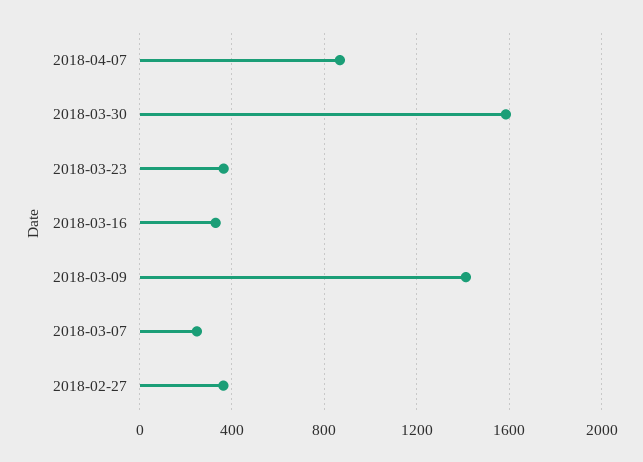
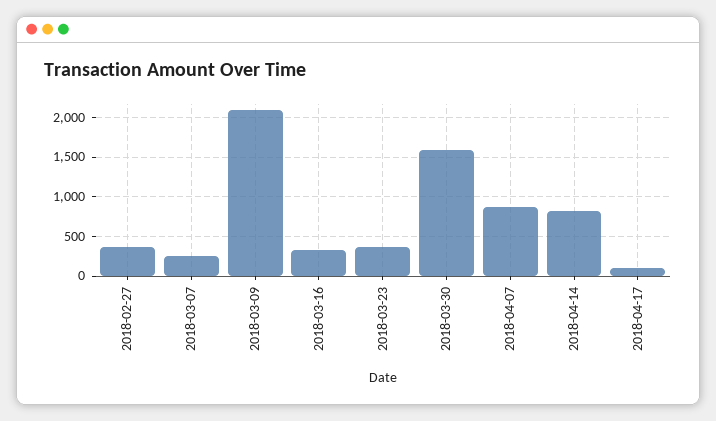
2018-03-09: 1400 -> 2100
2018-04-14: none -> 800
2018-04-17: none -> 100

